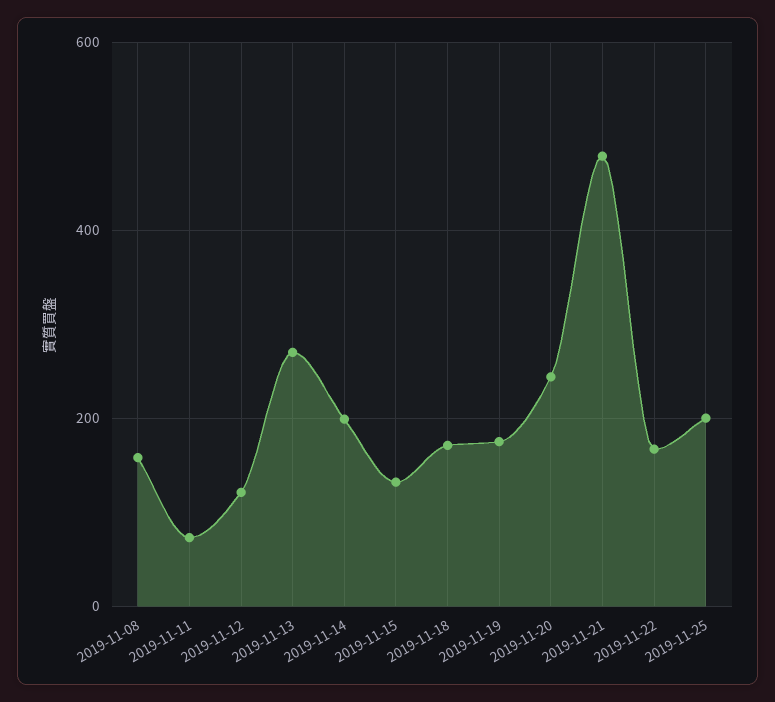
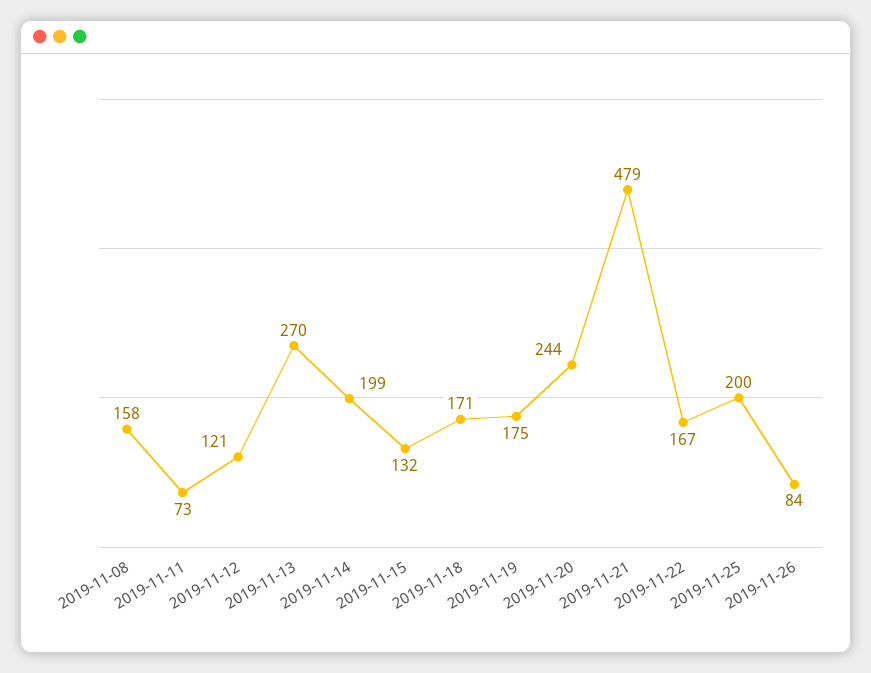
2019-11-26: none -> 84

